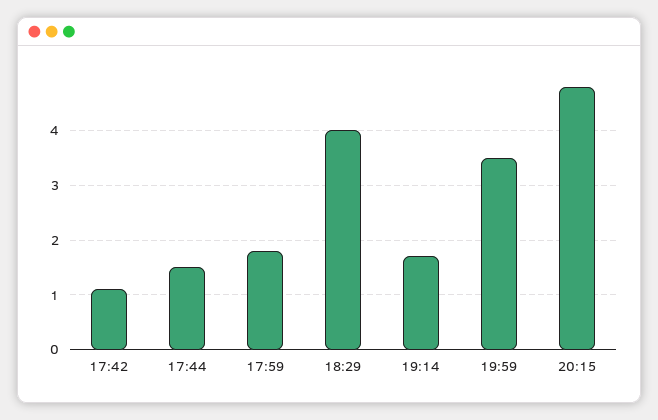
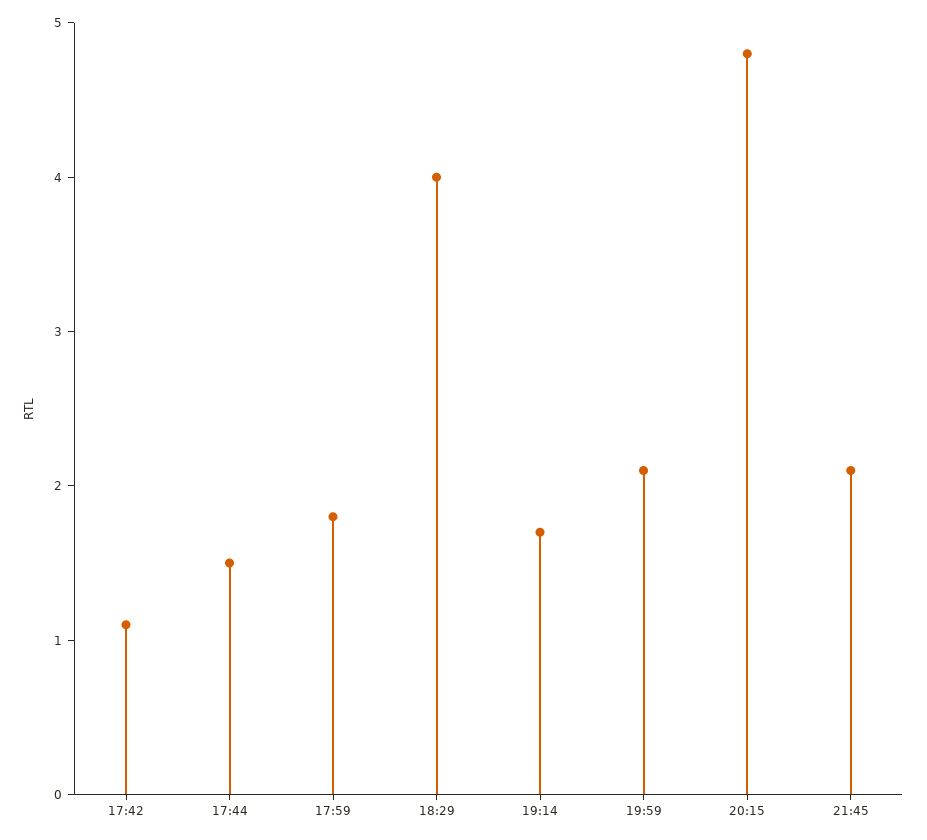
19:59: 3.5 -> 2.1
21:45: none -> 2.1

